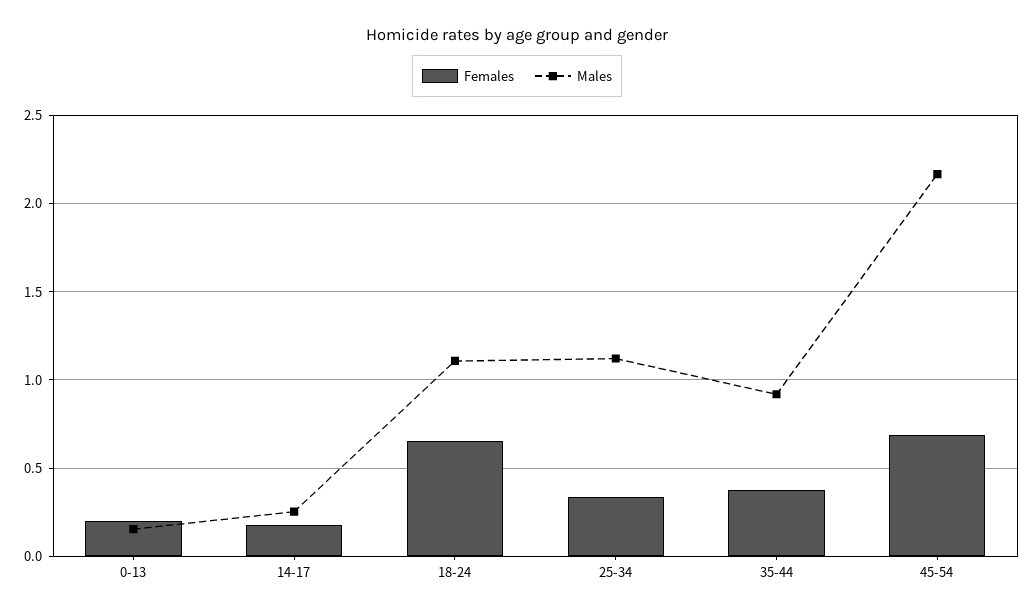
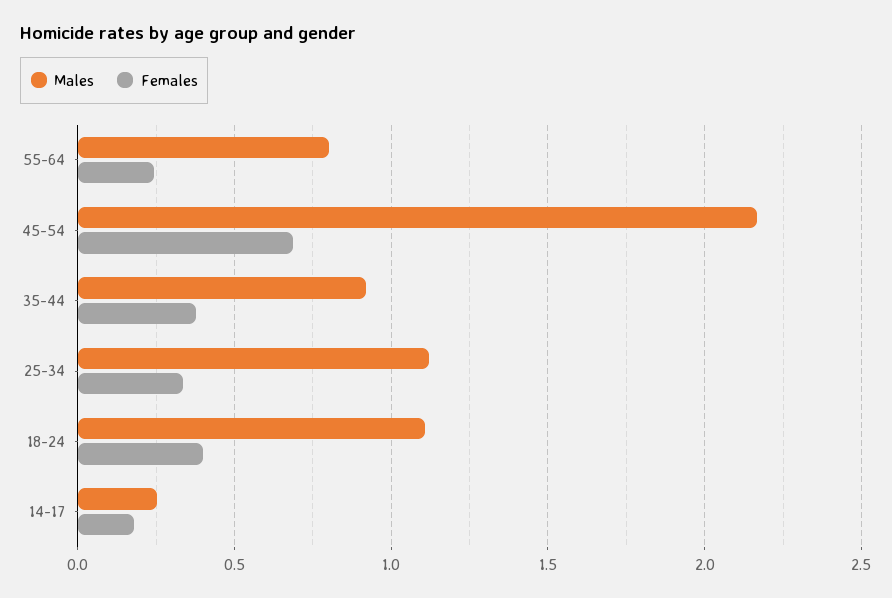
Females, 0-13: 0.2 -> none
Males, 0-13: 0.15 -> none
Females, 18-24: 0.65 -> 0.4
Males, 55-64: none -> 0.8
Females, 55-64: none -> 0.25

